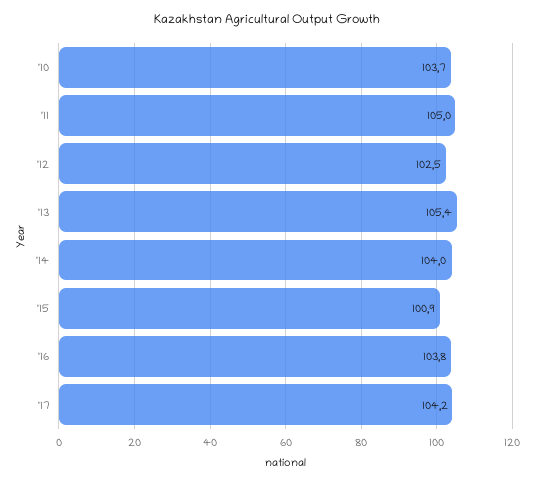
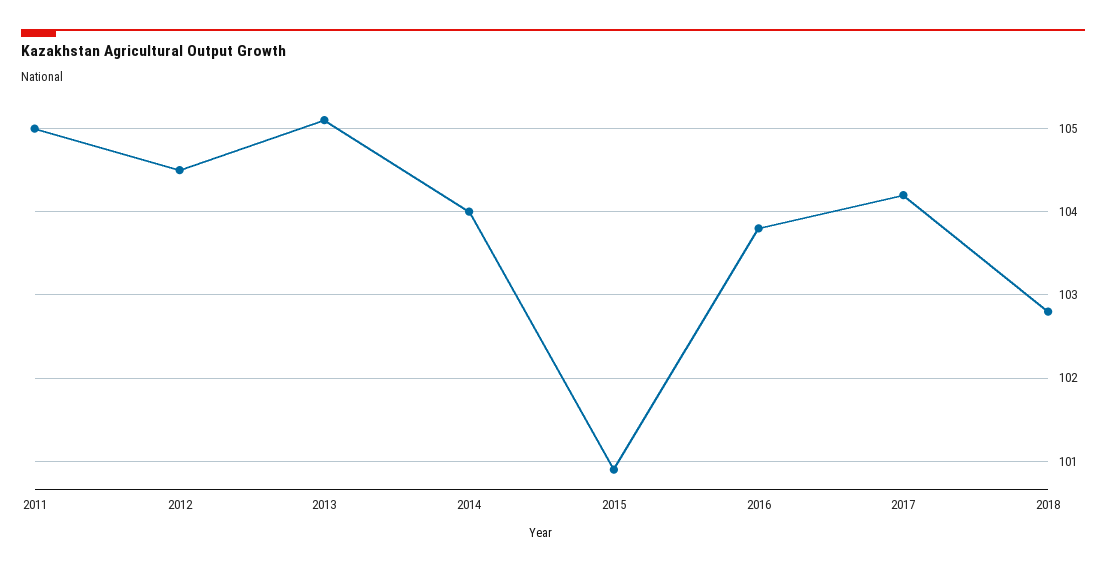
'10: 103.7 -> none
'12: 102.5 -> 104.5
'13: 105.4 -> 105.1
2018: none -> 102.8

